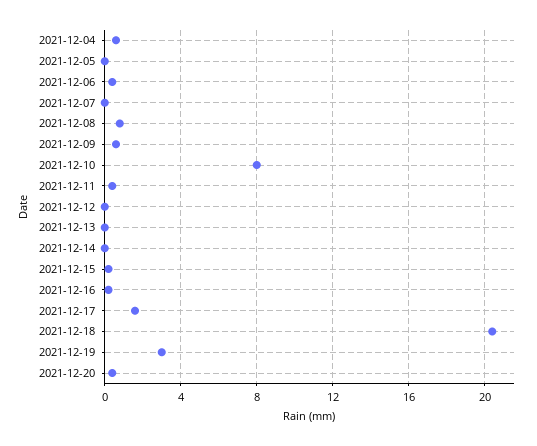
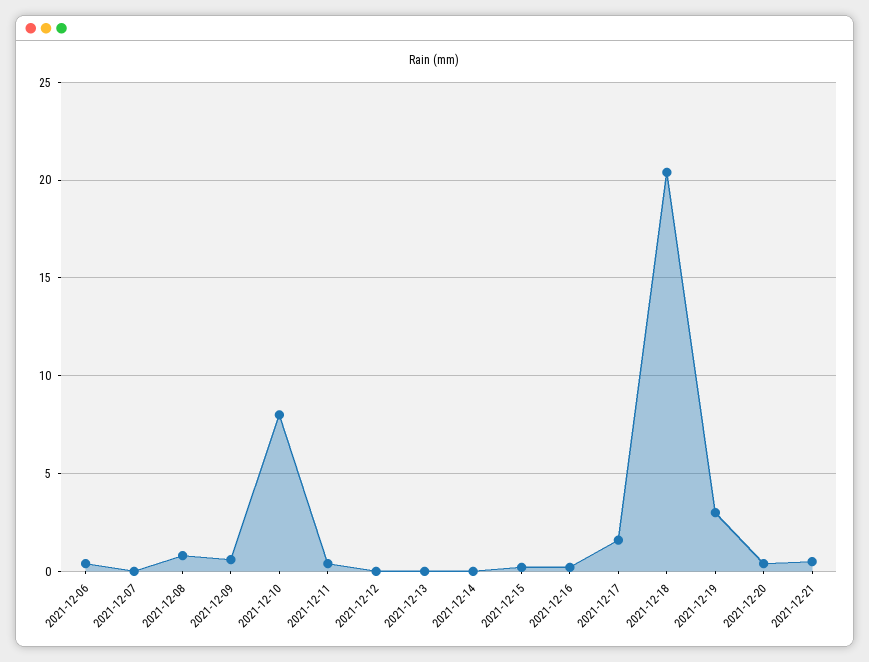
2021-12-04: 0.5 -> none
2021-12-05: 0 -> none
2021-12-21: none -> 0.5

